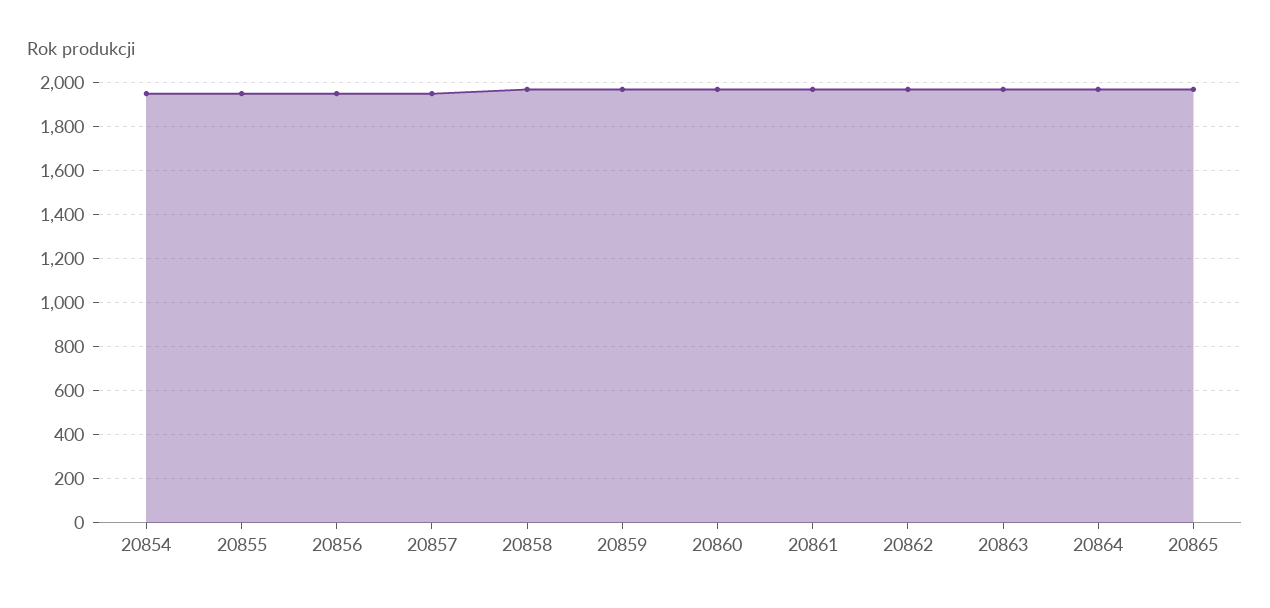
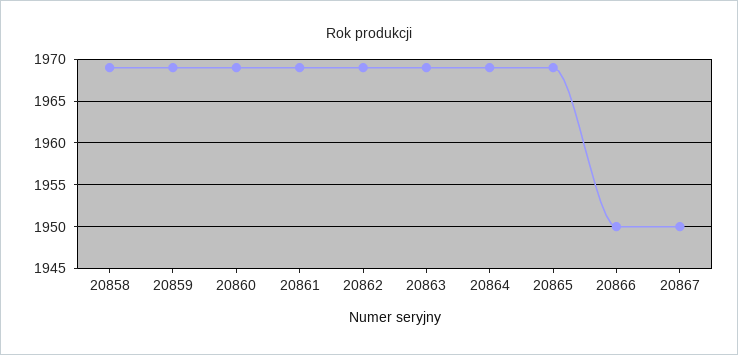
20854: 1950 -> none
20855: 1950 -> none
20856: 1950 -> none
20857: 1950 -> none
20866: none -> 1950
20867: none -> 1950

